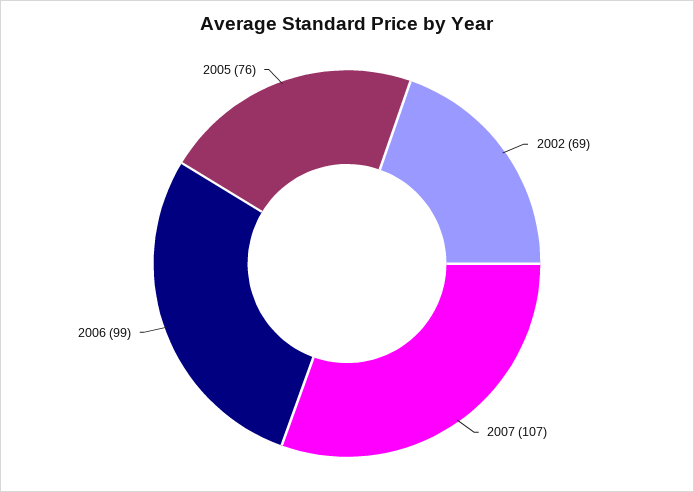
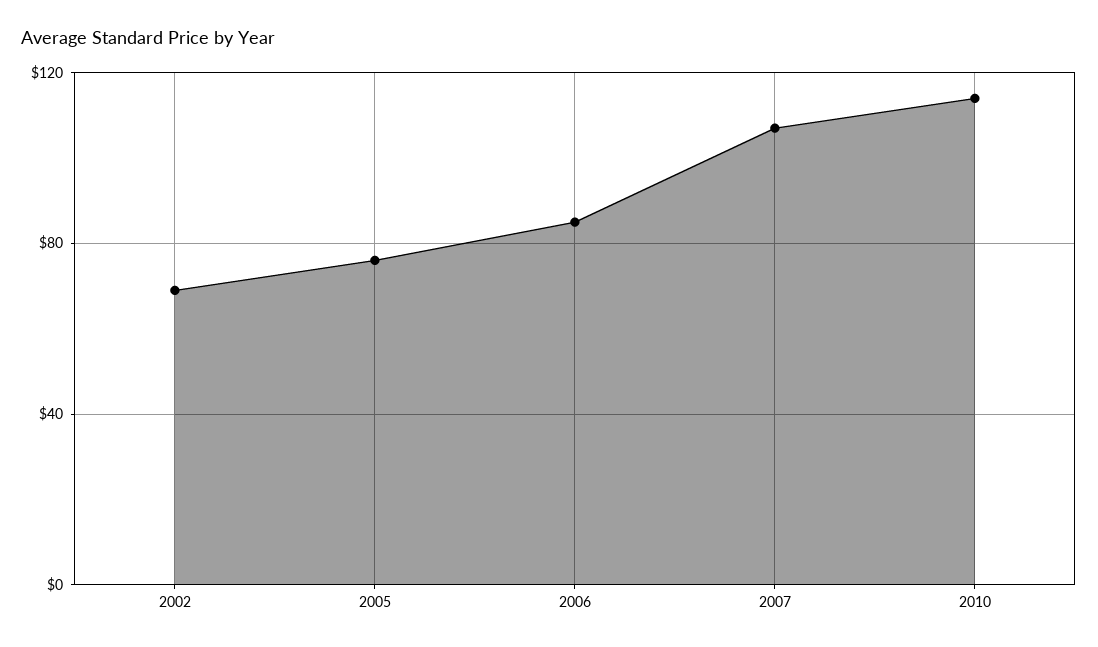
2006: 99 -> 85
2010: none -> 115

